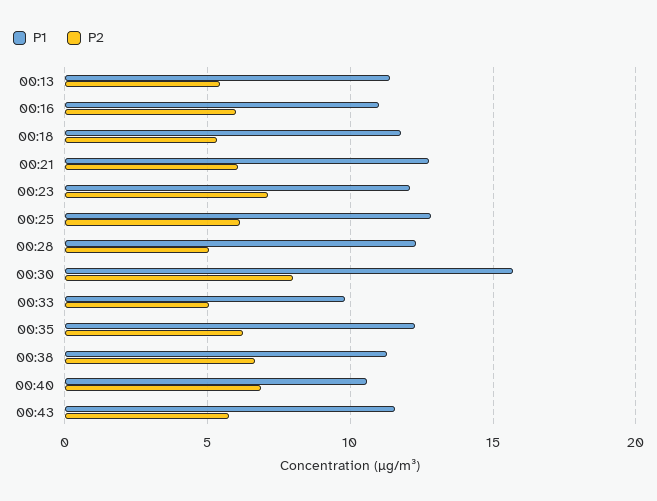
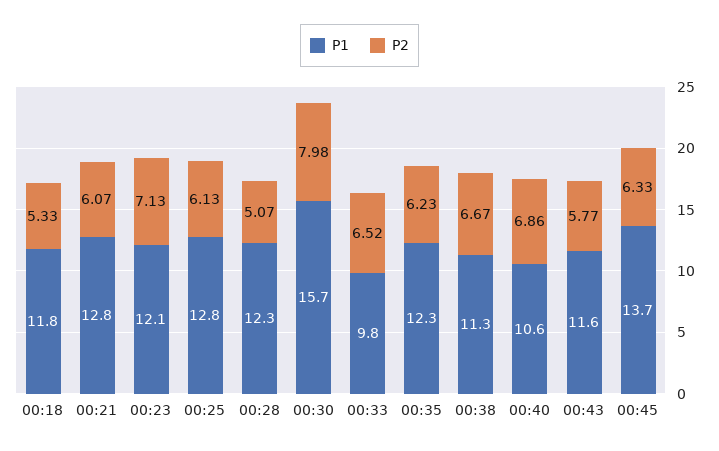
P1, 00:13: 11.5 -> none
P2, 00:13: 5.5 -> none
P1, 00:16: 11 -> none
P2, 00:16: 6 -> none
P2, 00:33: 5 -> 6.52
P1, 00:45: none -> 13.7
P2, 00:45: none -> 6.33

